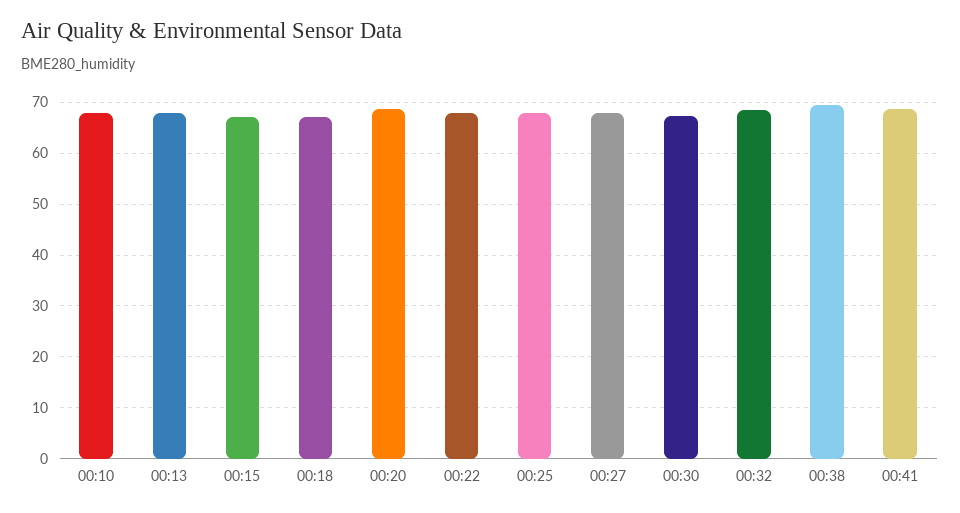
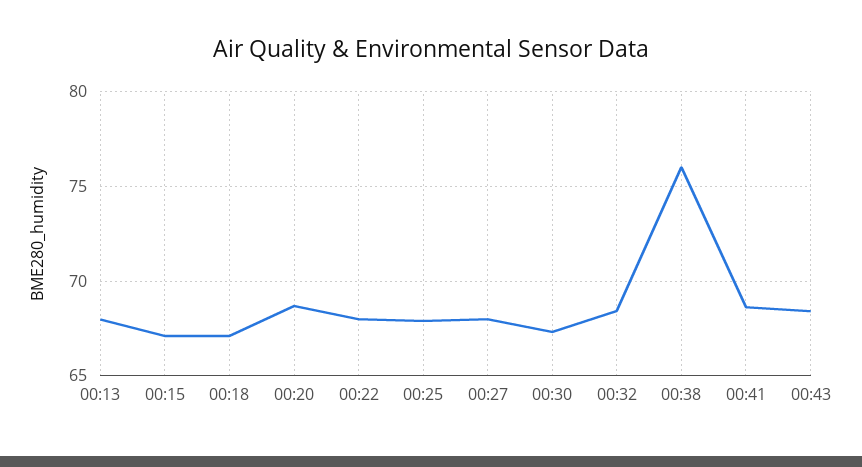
00:10: 68 -> none
00:38: 70 -> 76
00:43: none -> 68.5

